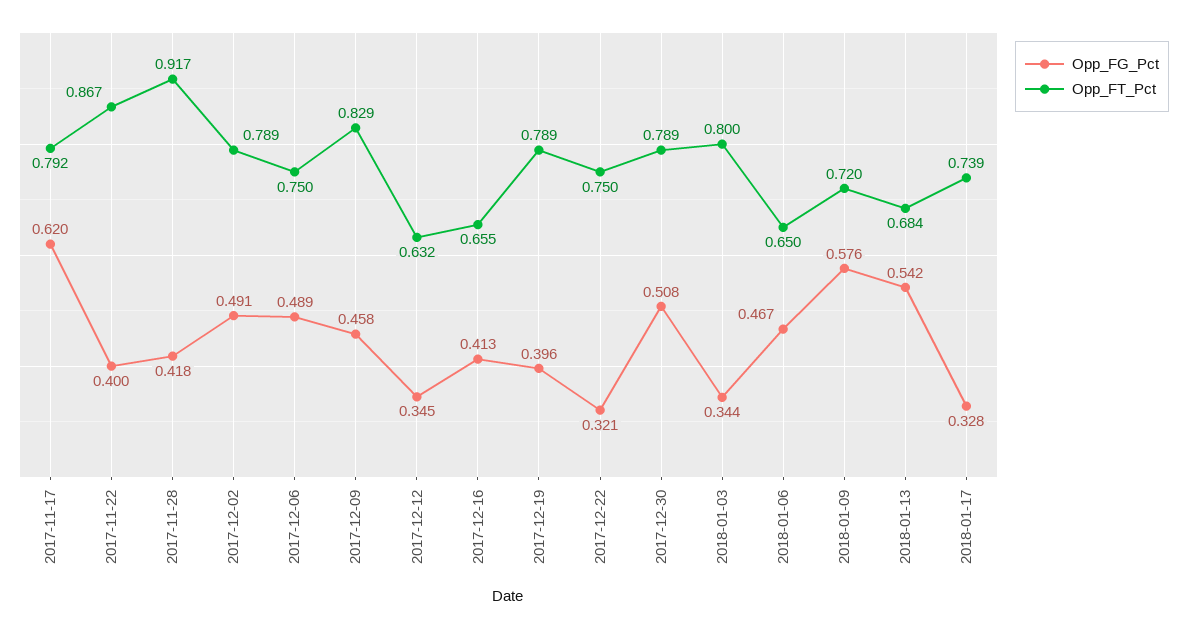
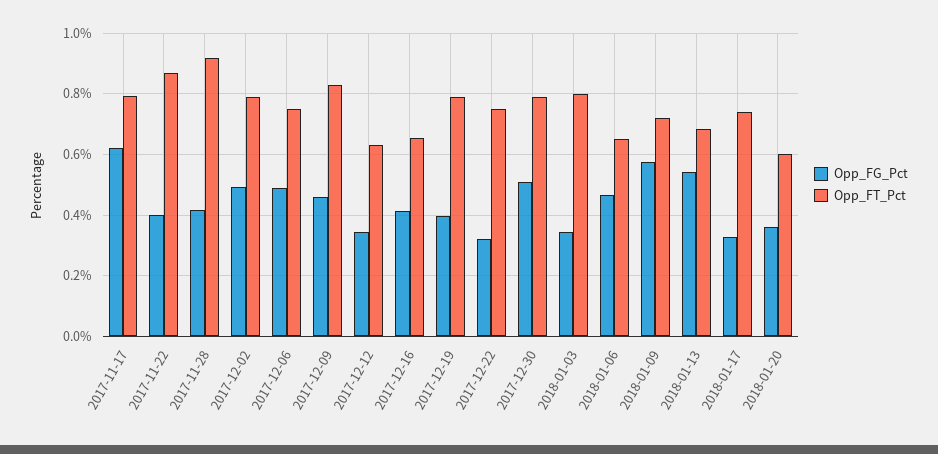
Opp_FG_Pct, 2018-01-20: none -> 0.36
Opp_FT_Pct, 2018-01-20: none -> 0.6

